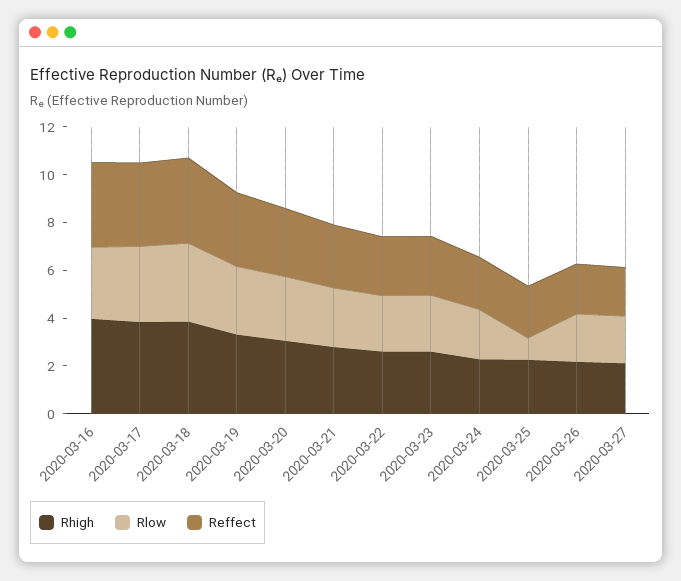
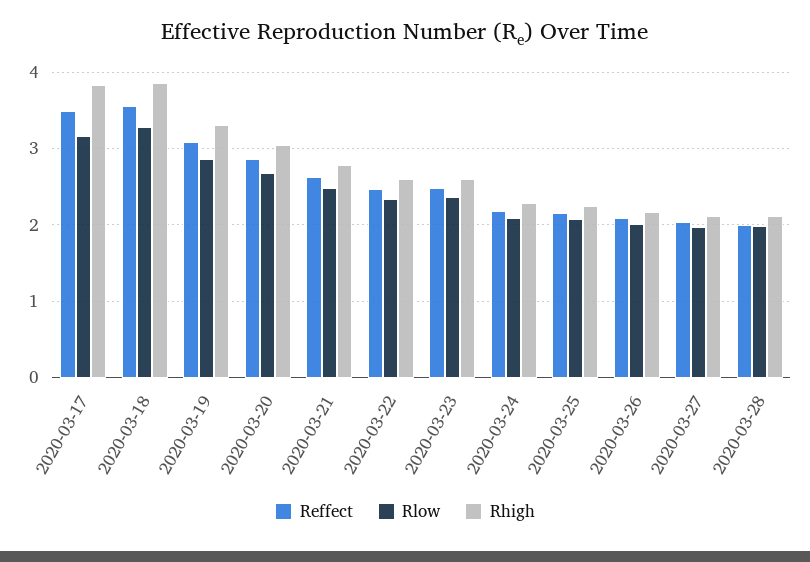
Rhigh, 2020-03-16: 4 -> none
Rlow, 2020-03-16: 3 -> none
Reffect, 2020-03-16: 3.5 -> none
Rlow, 2020-03-25: 1 -> 2.1
Reffect, 2020-03-28: none -> 2
Rlow, 2020-03-28: none -> 2
Rhigh, 2020-03-28: none -> 2.1

